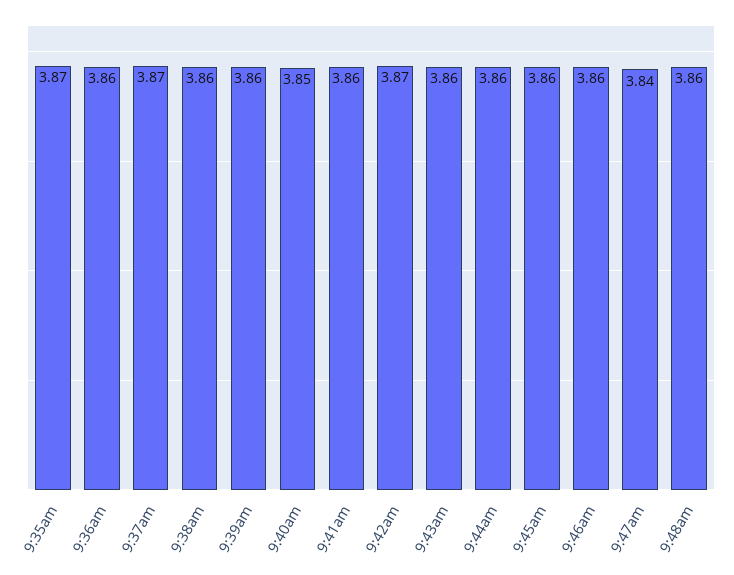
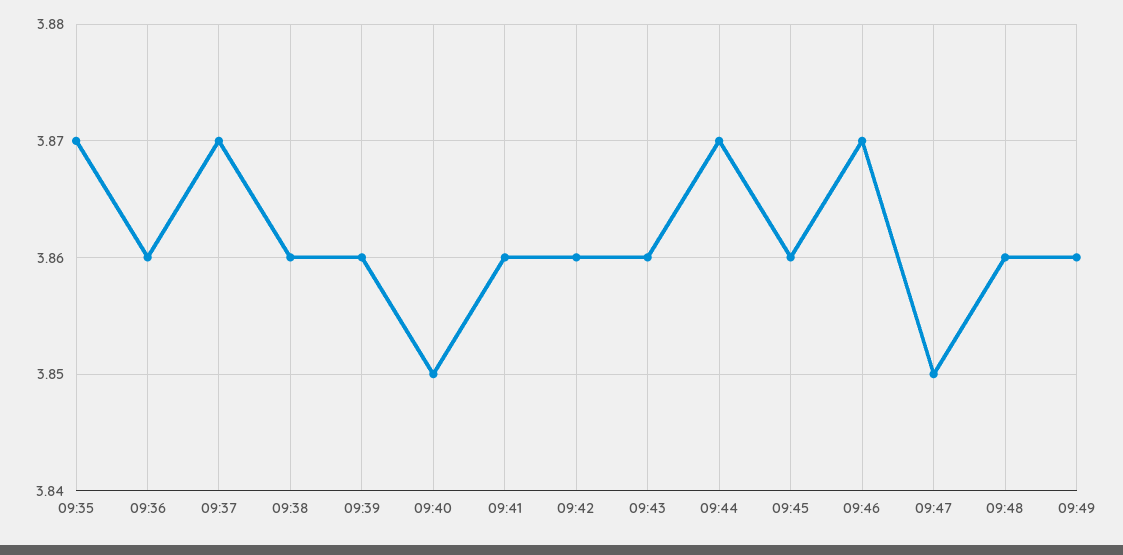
9:42am: 3.87 -> 3.86
9:44am: 3.86 -> 3.87
9:46am: 3.86 -> 3.87
9:47am: 3.84 -> 3.85
09:49: none -> 3.86

